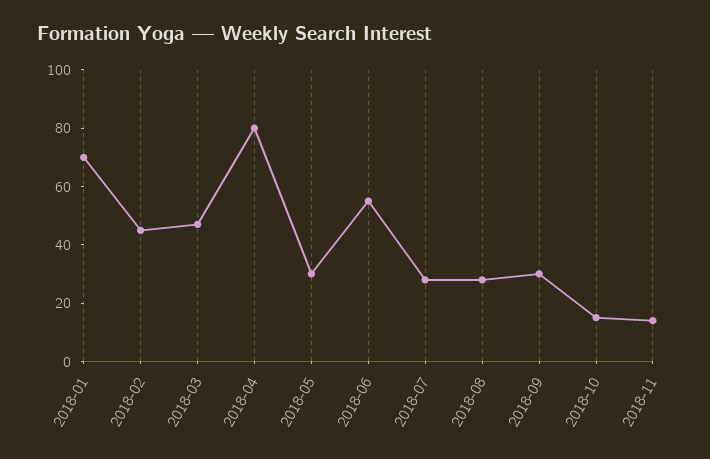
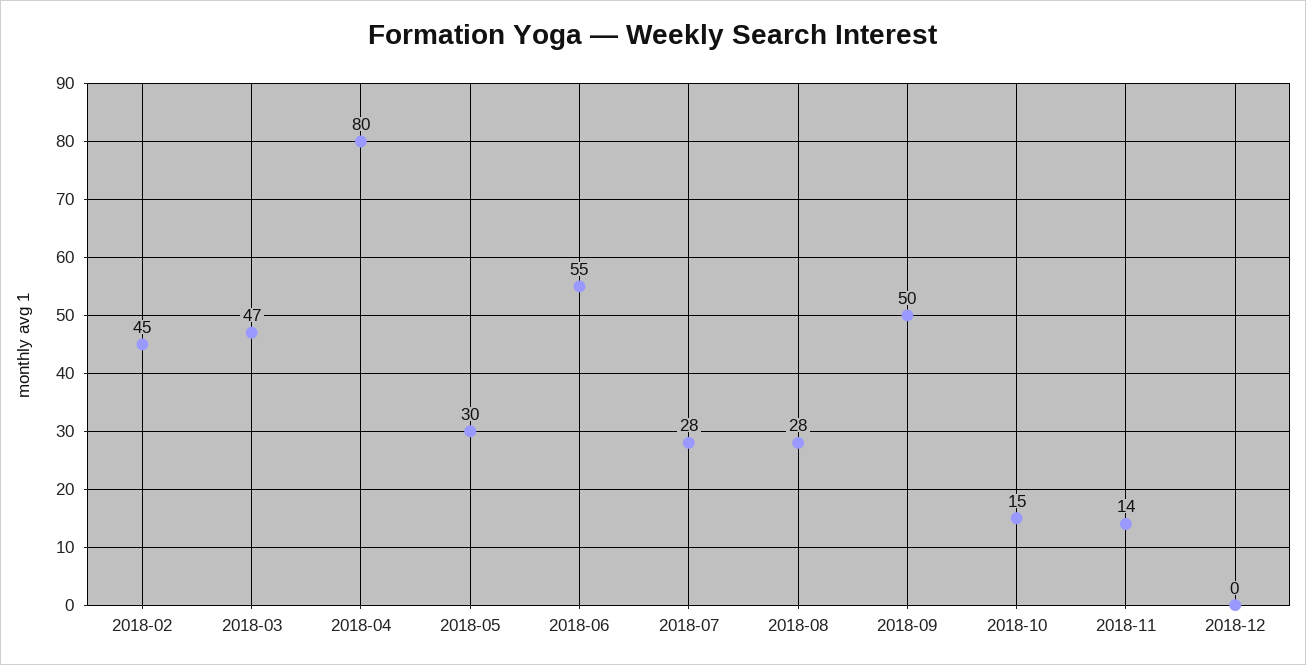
2018-01: 70 -> none
2018-09: 30 -> 50
2018-12: none -> 0

